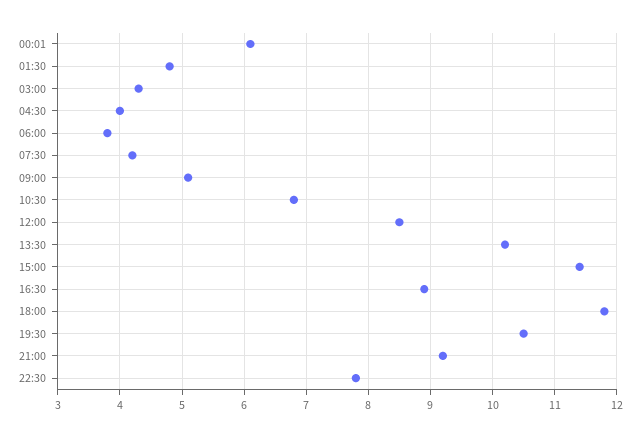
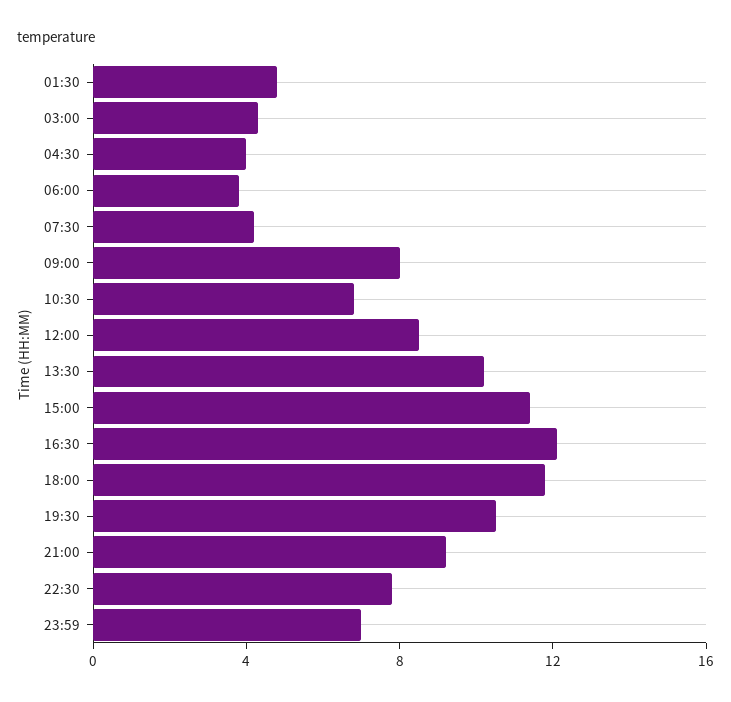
00:01: 6.1 -> none
09:00: 5.1 -> 8
16:30: 8.9 -> 12
23:59: none -> 7

